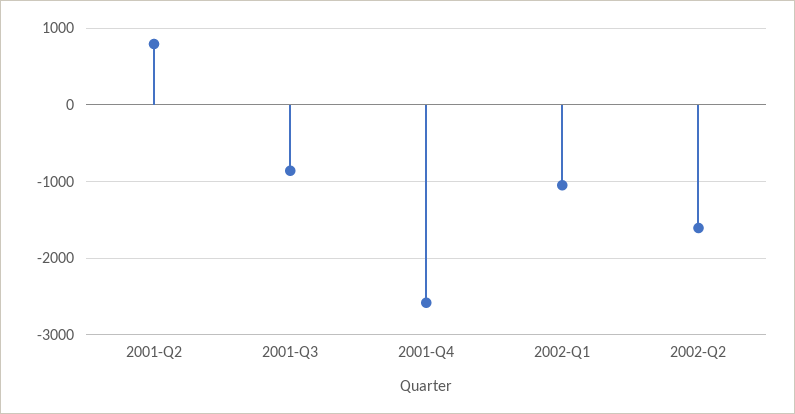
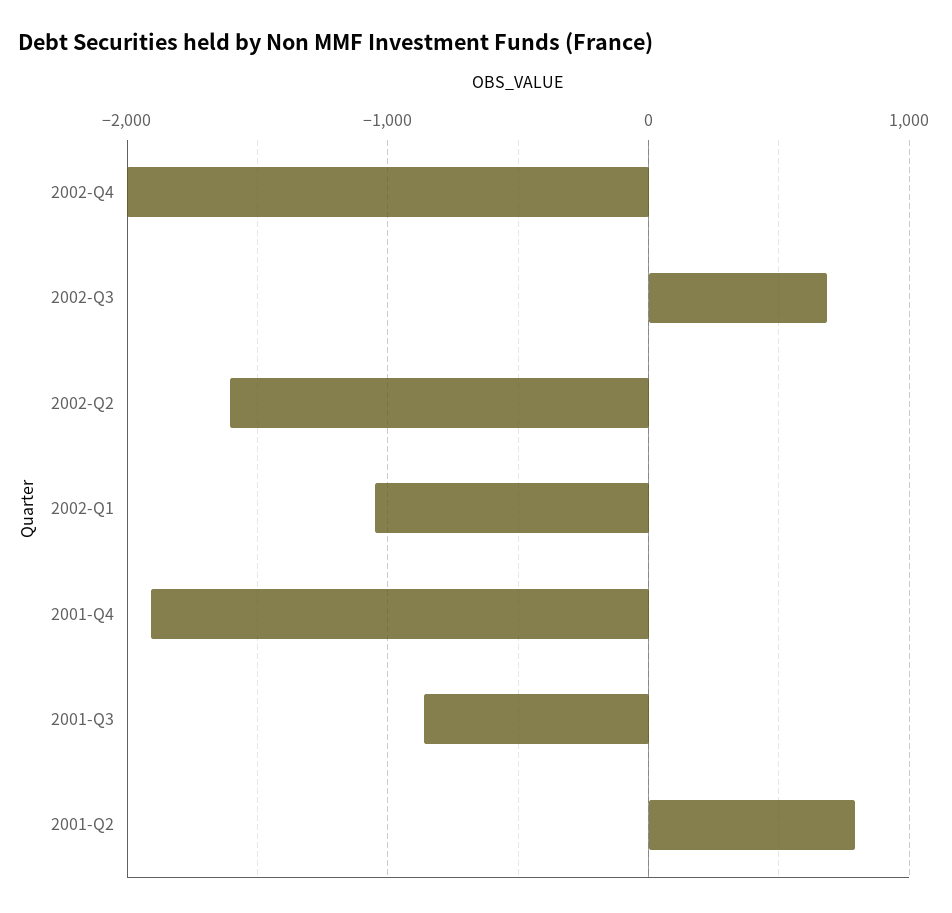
2001-Q4: -2600 -> -1900
2002-Q4: none -> -2000
2002-Q3: none -> 700

